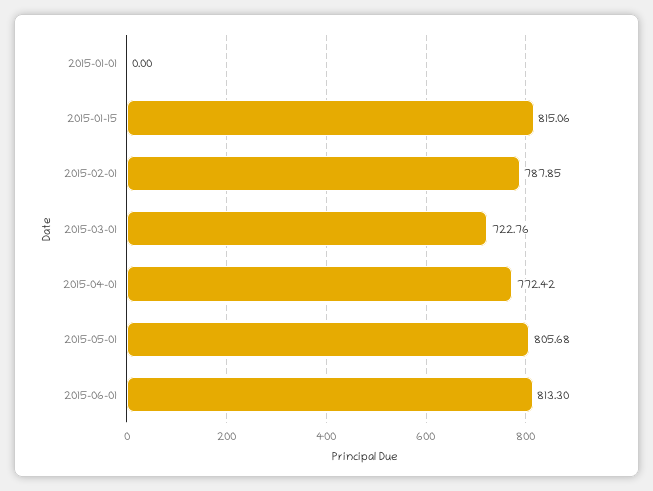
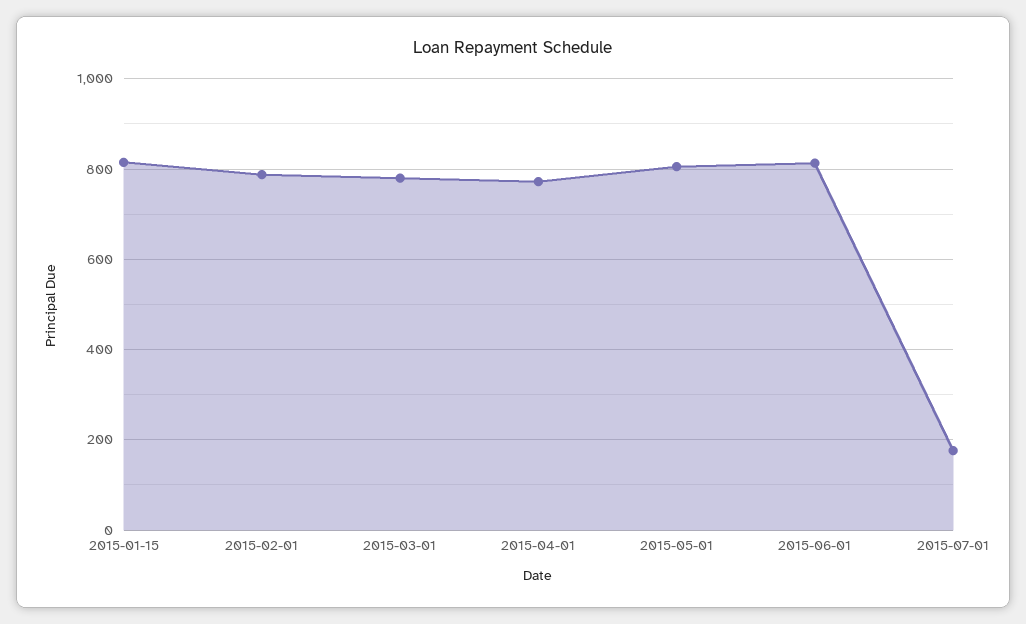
2015-01-01: 0 -> none
2015-03-01: 722.76 -> 780
2015-07-01: none -> 180

